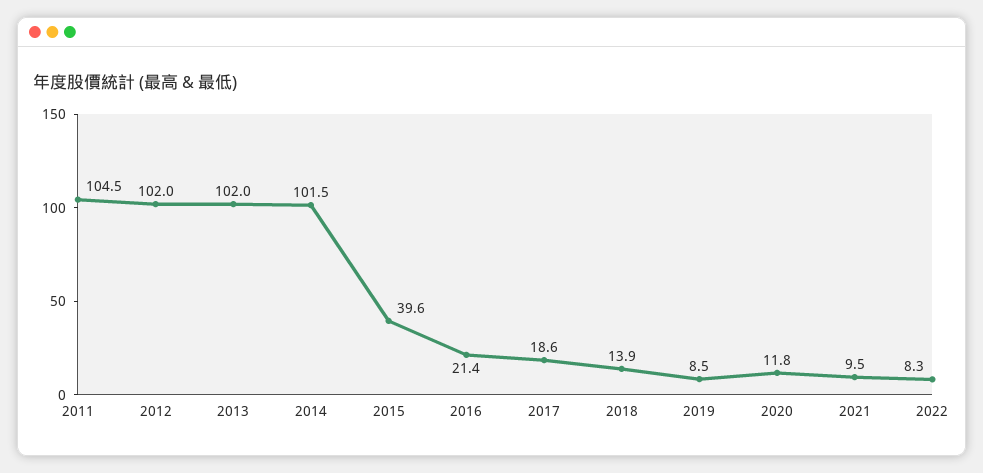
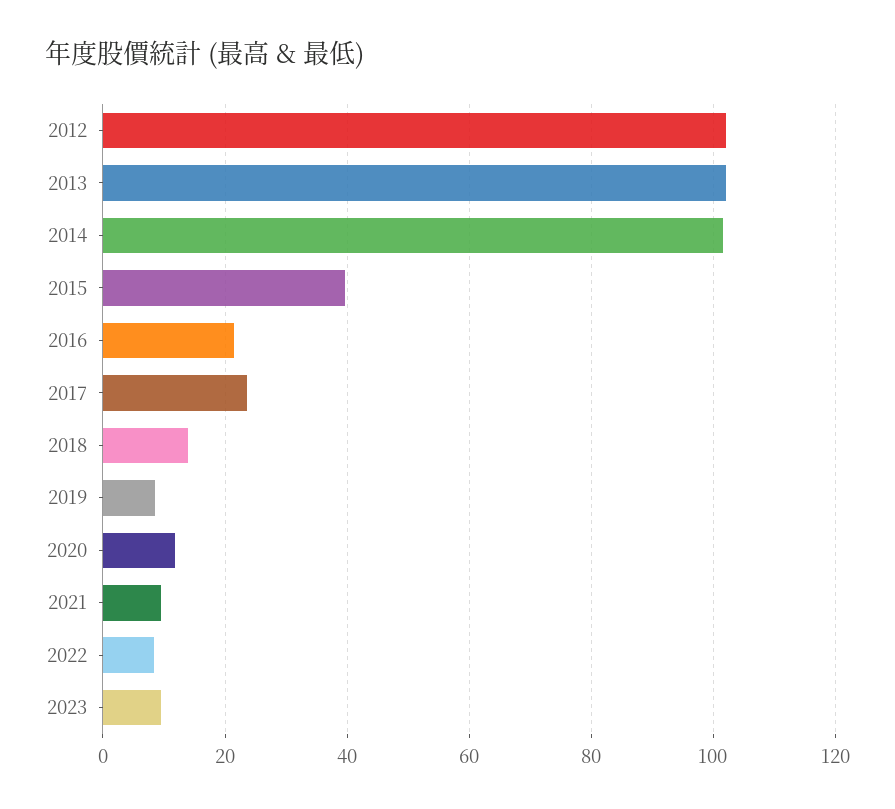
2011: 104.5 -> none
2017: 18.6 -> 24
2023: none -> 10

